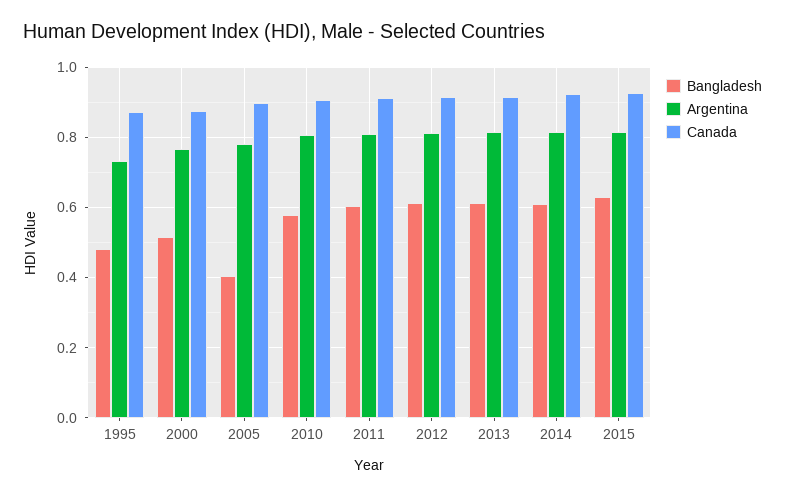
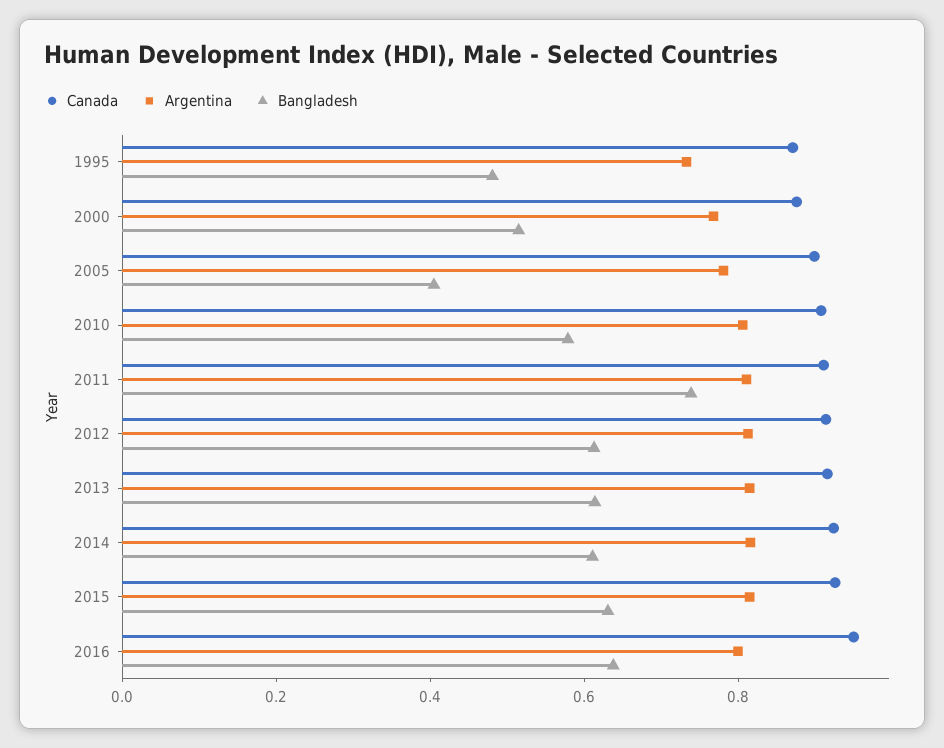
Bangladesh, 2011: 0.6 -> 0.75
Canada, 2016: none -> 0.95
Argentina, 2016: none -> 0.8
Bangladesh, 2016: none -> 0.65

